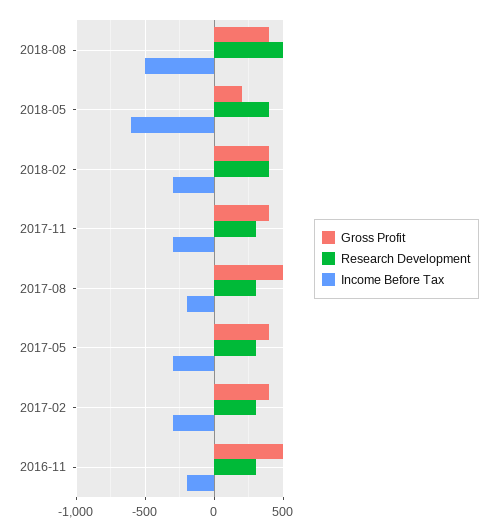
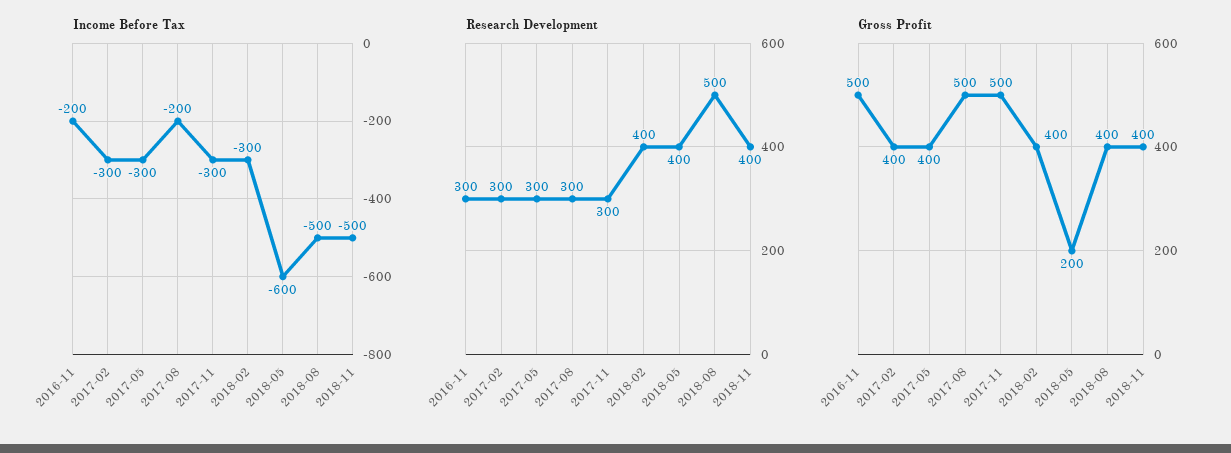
Gross Profit, 2017-11: 400 -> 500
Income Before Tax, 2018-11: none -> -500
Research Development, 2018-11: none -> 400
Gross Profit, 2018-11: none -> 400

